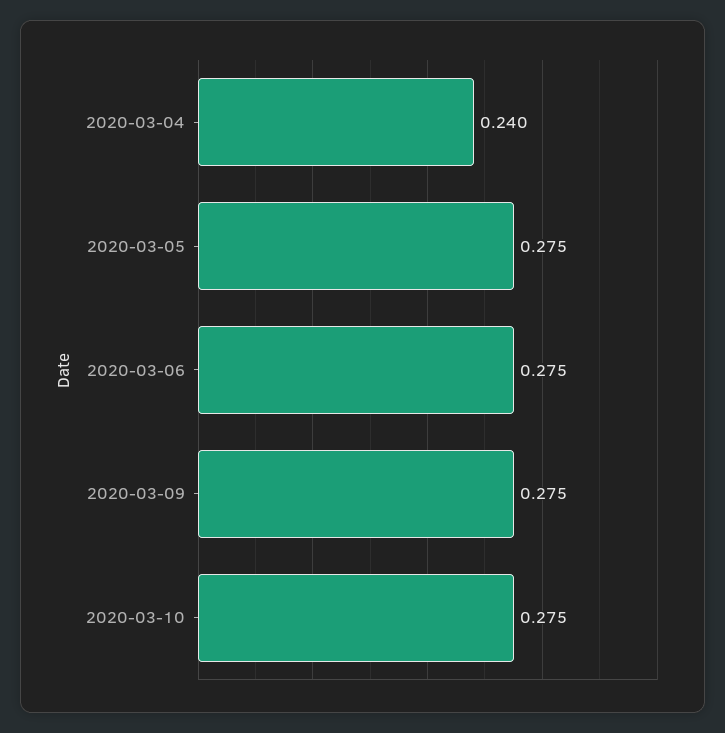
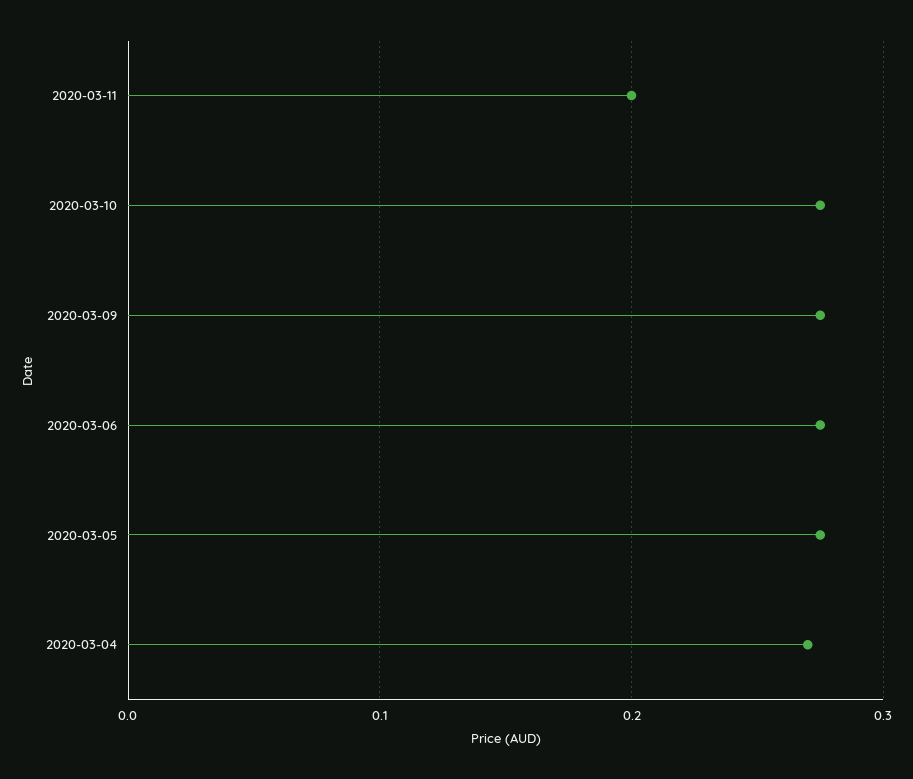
2020-03-04: 0.24 -> 0.27
2020-03-11: none -> 0.2

